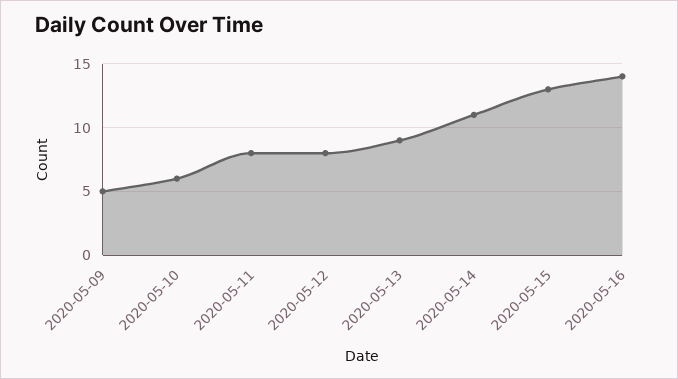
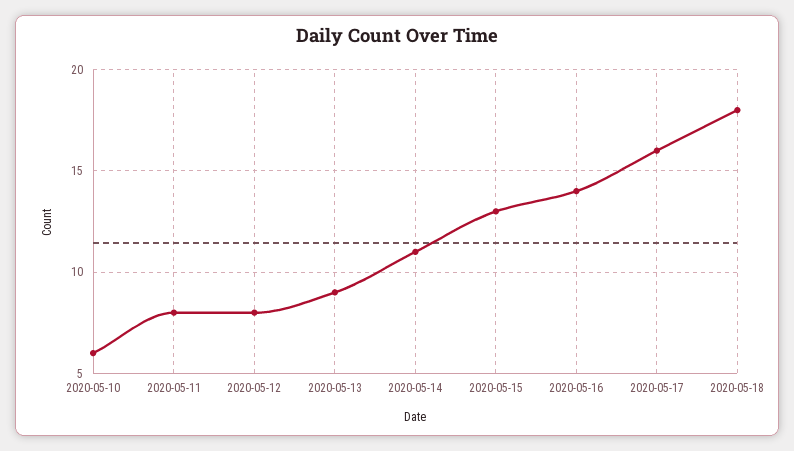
2020-05-09: 5 -> none
2020-05-17: none -> 16
2020-05-18: none -> 18

